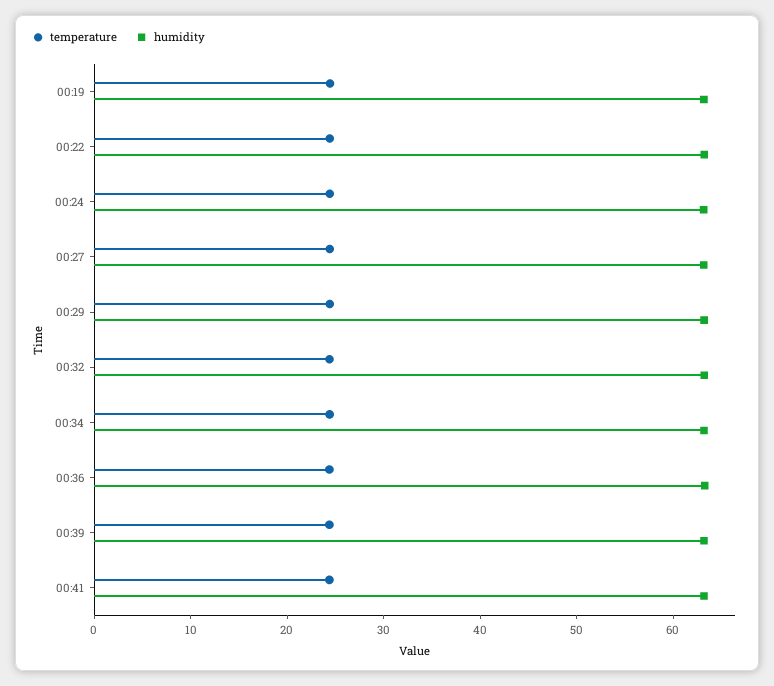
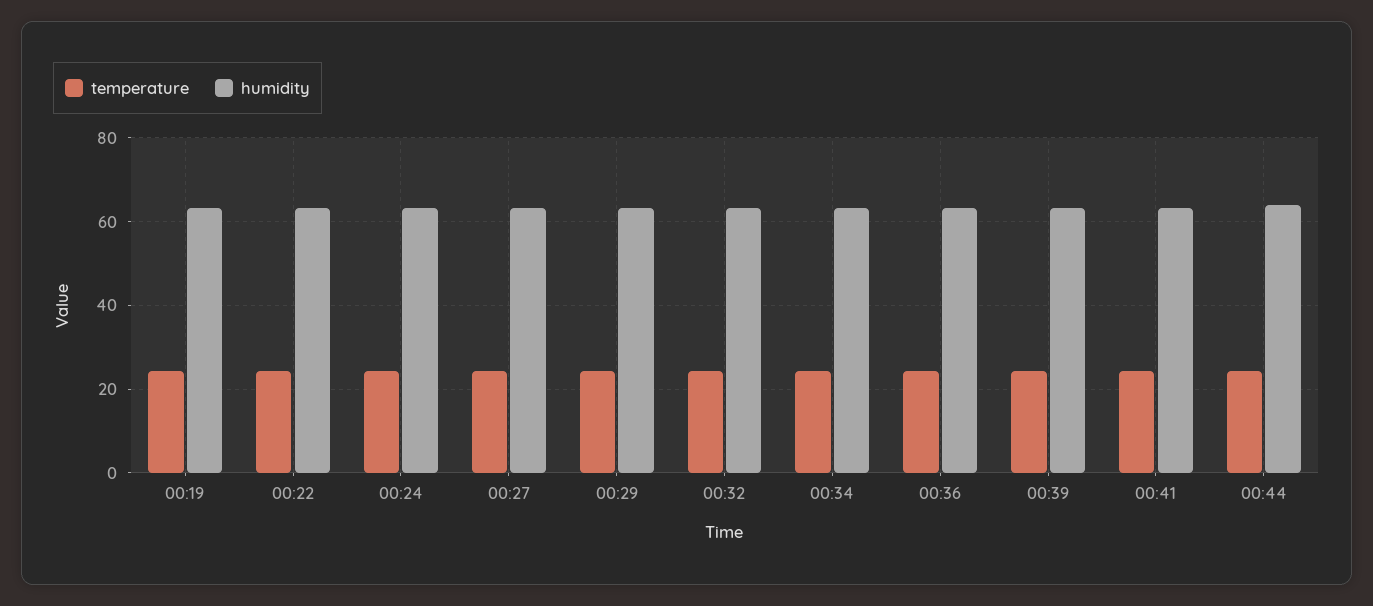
temperature, 00:44: none -> 24
humidity, 00:44: none -> 64

